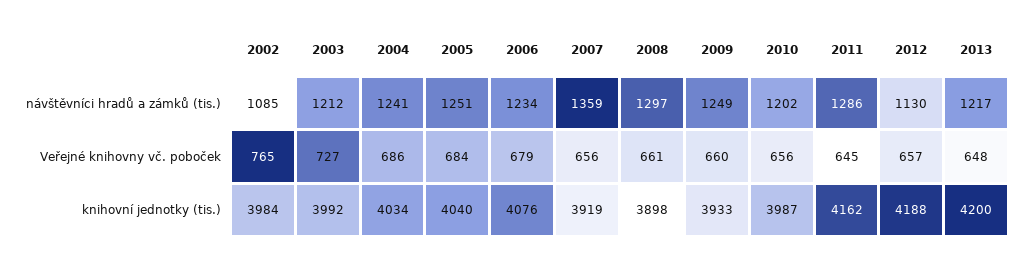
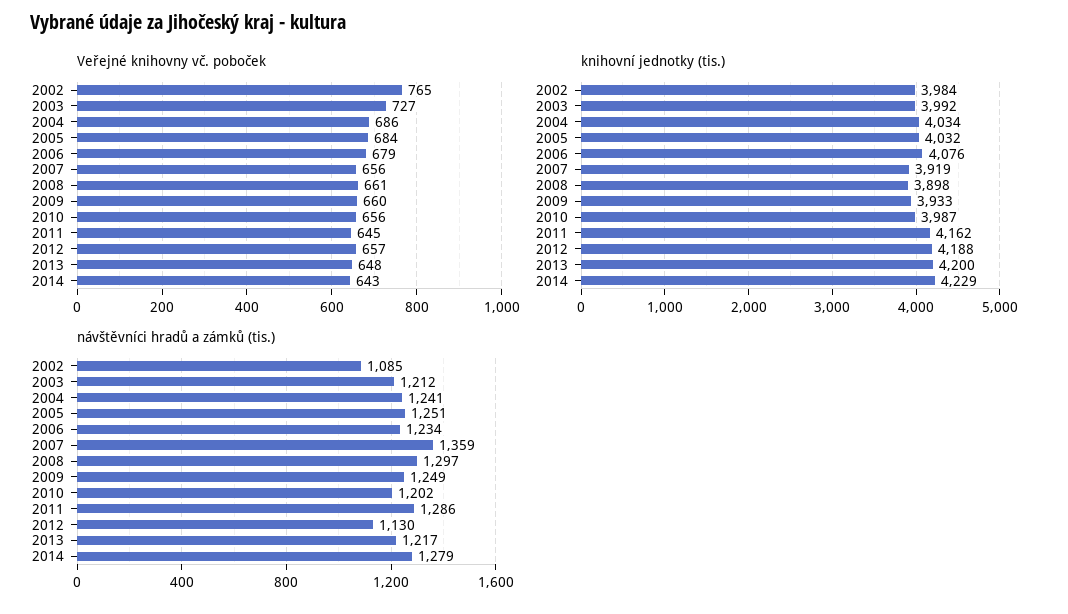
knihovní jednotky (tis.), 2005: 4040 -> 4032
Veřejné knihovny vč. poboček, 2014: none -> 643
knihovní jednotky (tis.), 2014: none -> 4229
návštěvníci hradů a zámků (tis.), 2014: none -> 1279

